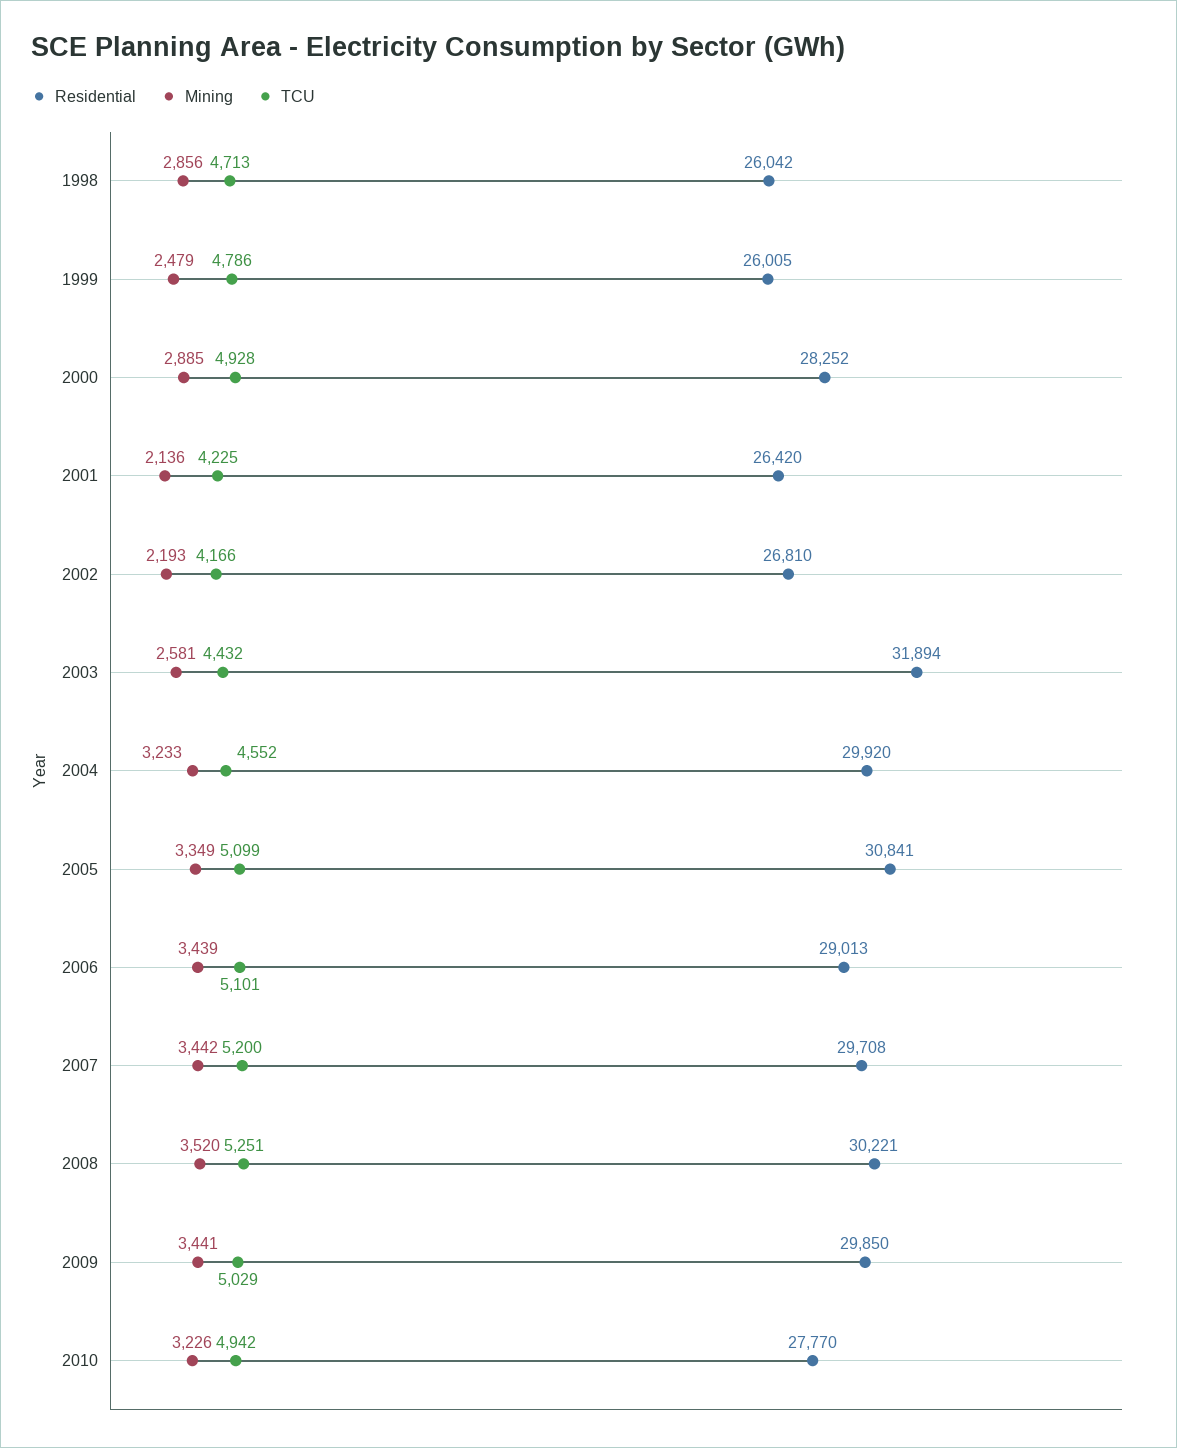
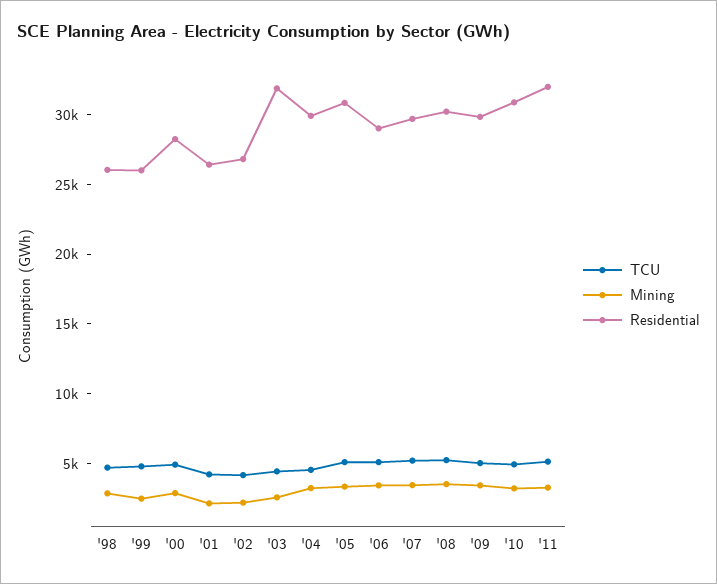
Residential, 2010: 27770 -> 31000
TCU, '11: none -> 5000
Mining, '11: none -> 3000
Residential, '11: none -> 32000

